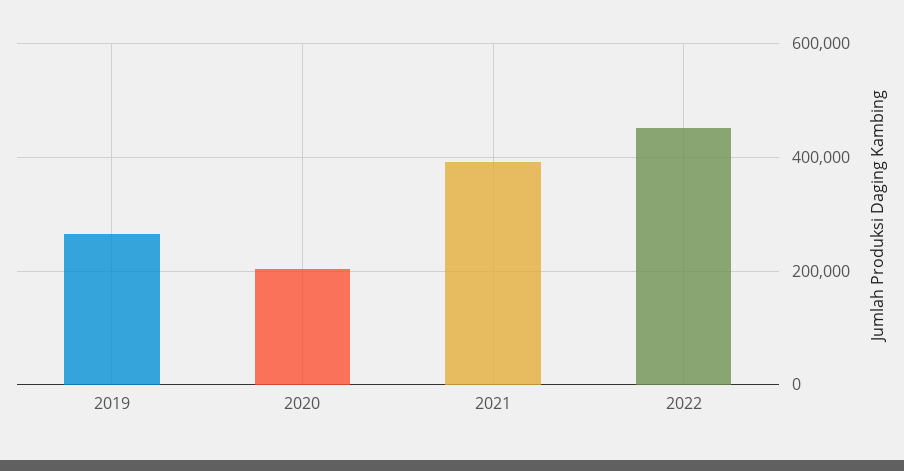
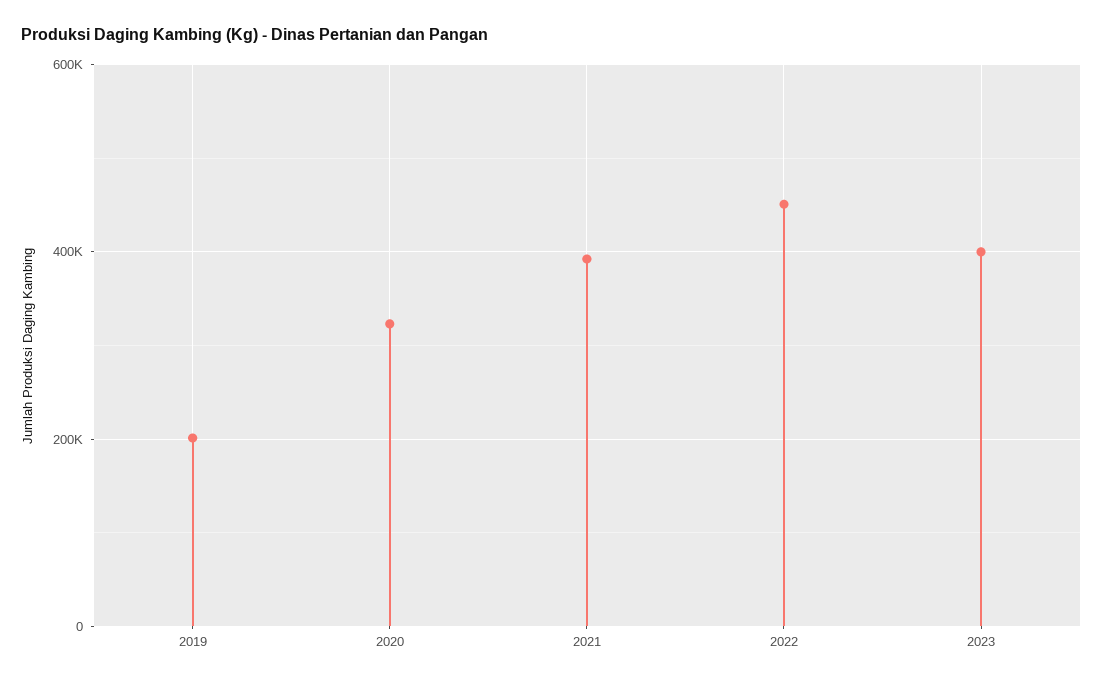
2019: 260000 -> 200000
2020: 200000 -> 320000
2023: none -> 400000

